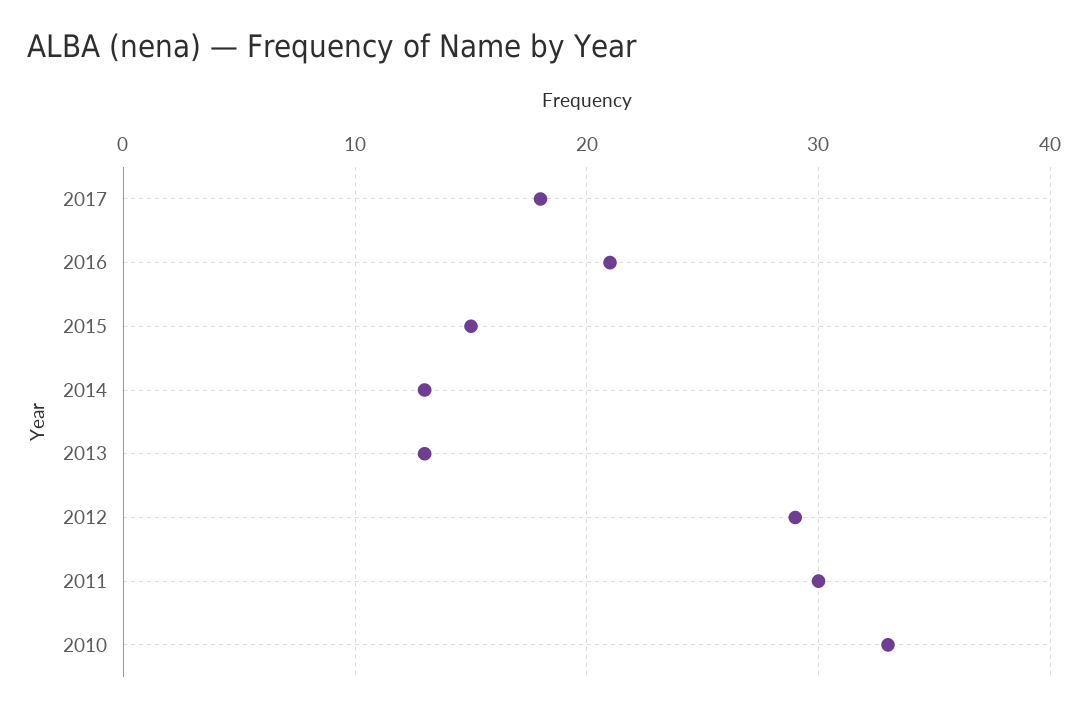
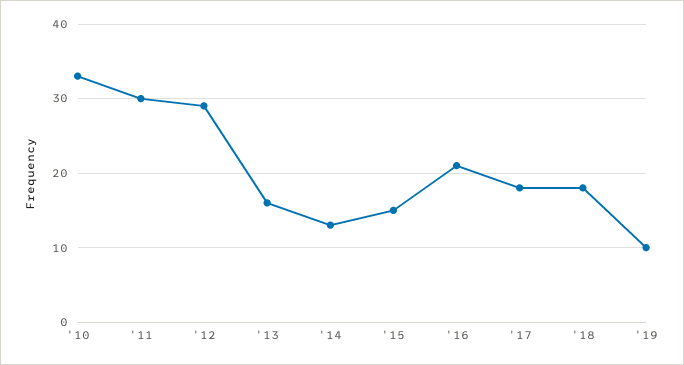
2013: 13 -> 16
'18: none -> 18
'19: none -> 10

